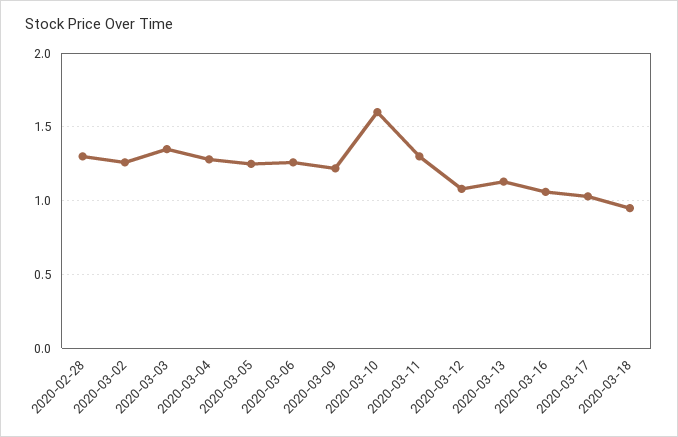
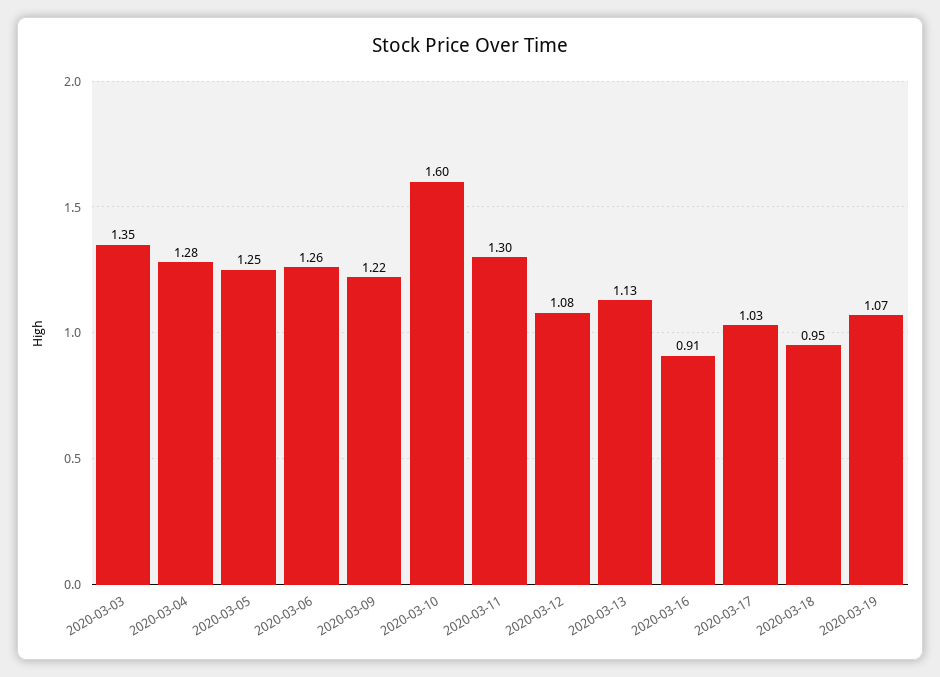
2020-02-28: 1.3 -> none
2020-03-02: 1.25 -> none
2020-03-16: 1.05 -> 0.91
2020-03-19: none -> 1.07

